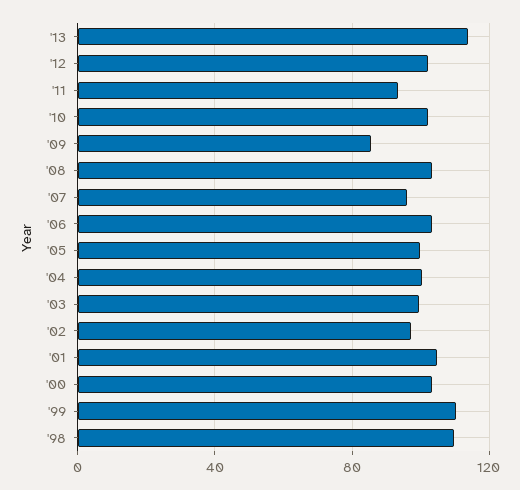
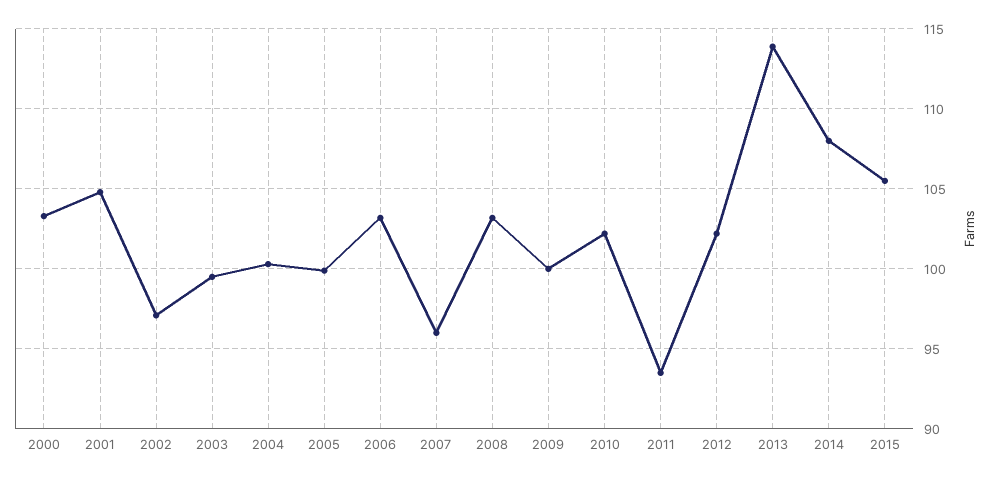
'09: 85 -> 100
'99: 110 -> none
'98: 110 -> none
2014: none -> 108
2015: none -> 105.5

